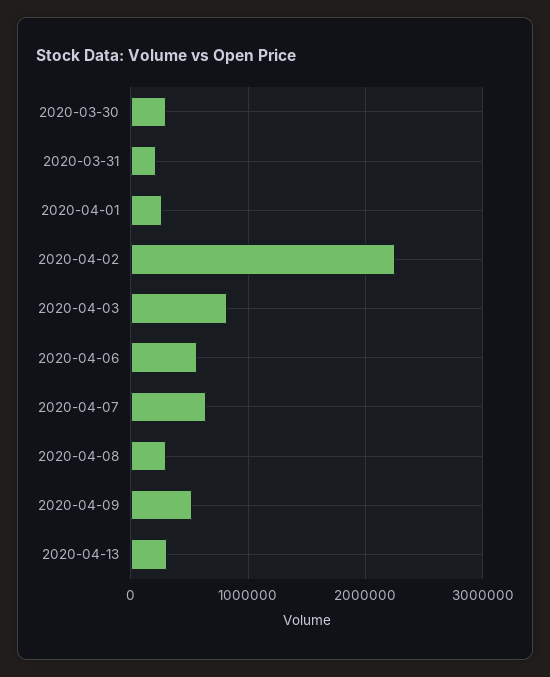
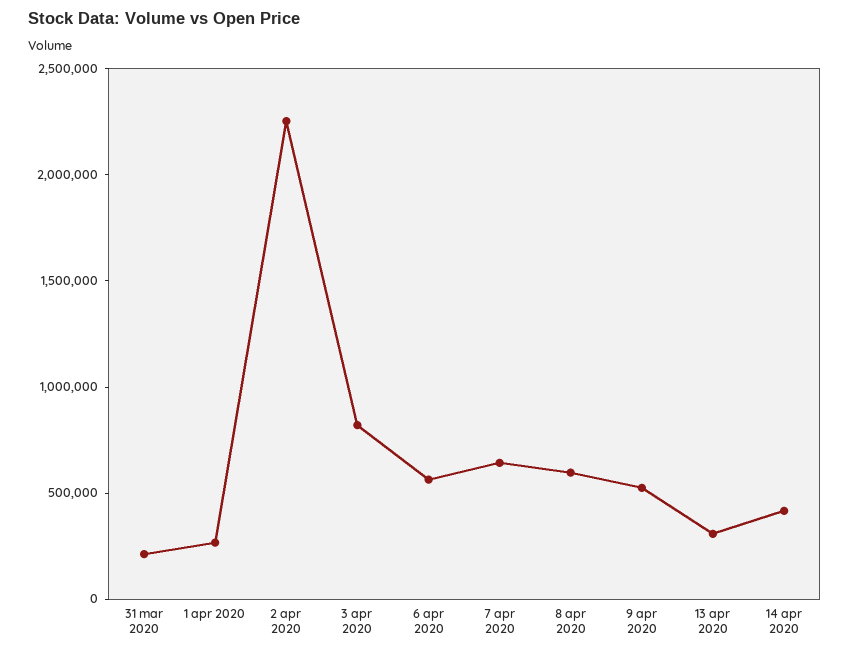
2020-03-30: 300000 -> none
2020-04-08: 300000 -> 600000
14 apr 2020: none -> 400000

